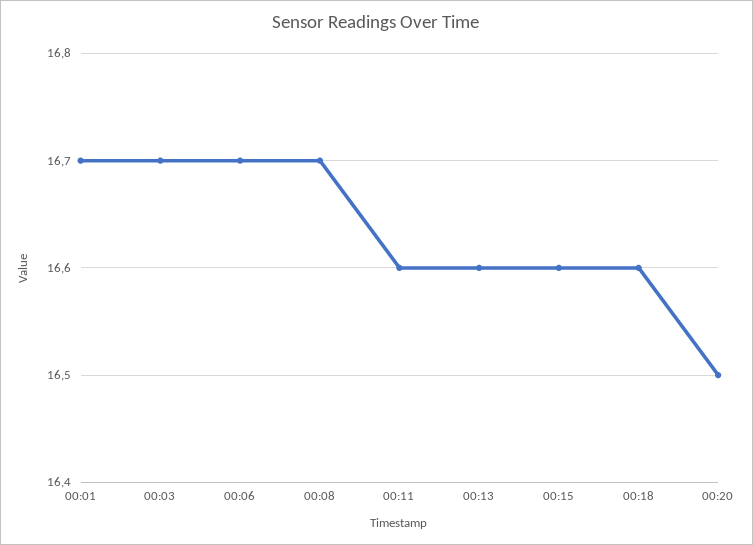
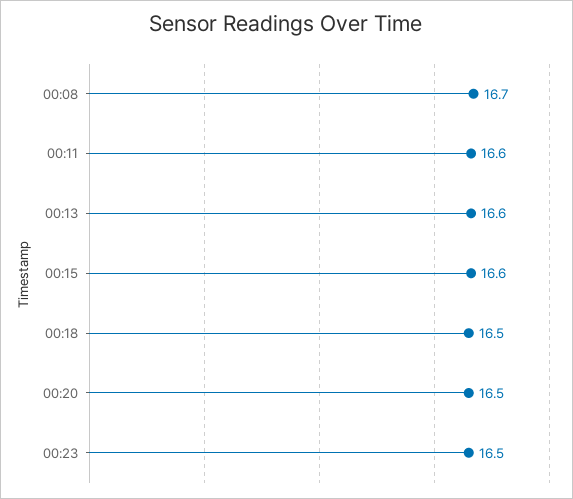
00:01: 16.7 -> none
00:03: 16.7 -> none
00:06: 16.7 -> none
00:18: 16.6 -> 16.5
00:23: none -> 16.5

